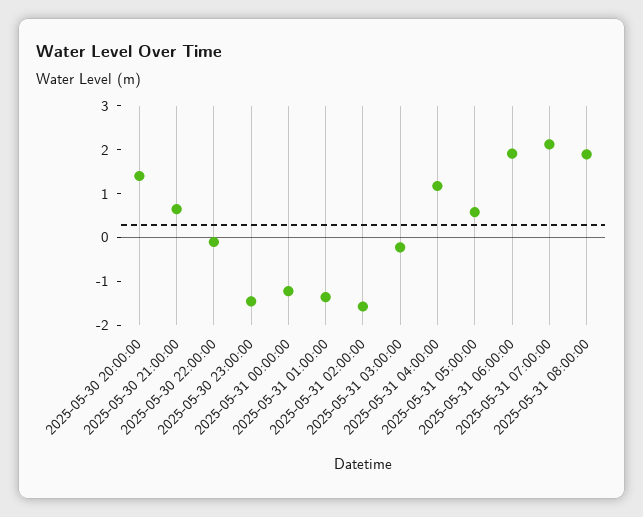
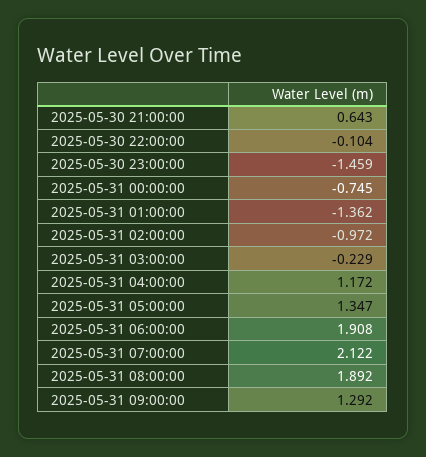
2025-05-30 20:00:00: 1.4 -> none
2025-05-31 00:00:00: -1.2 -> -0.745
2025-05-31 02:00:00: -1.6 -> -0.972
2025-05-31 05:00:00: 0.6 -> 1.347
2025-05-31 09:00:00: none -> 1.292

